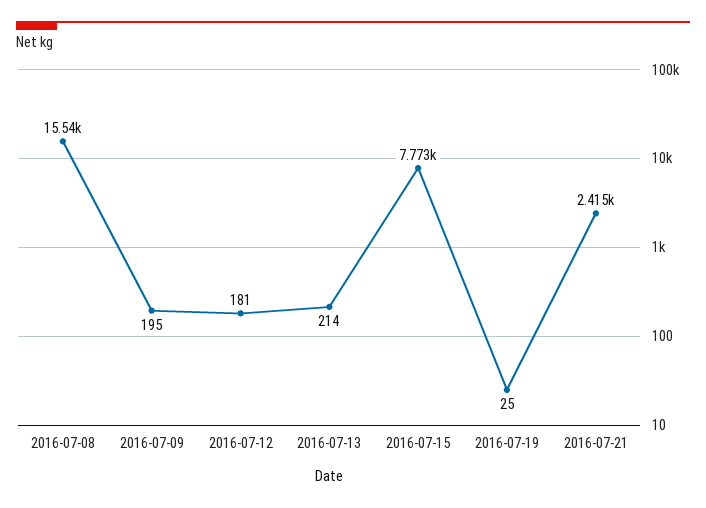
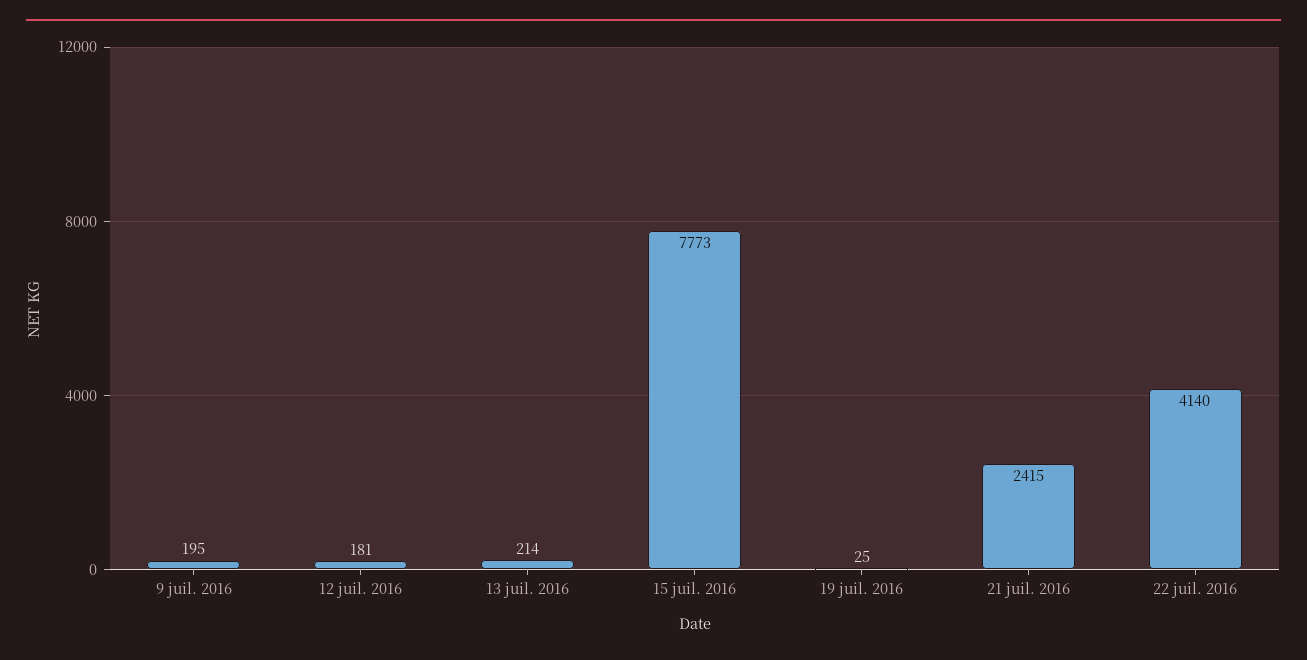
2016-07-08: 15540 -> none
22 juil. 2016: none -> 4140

